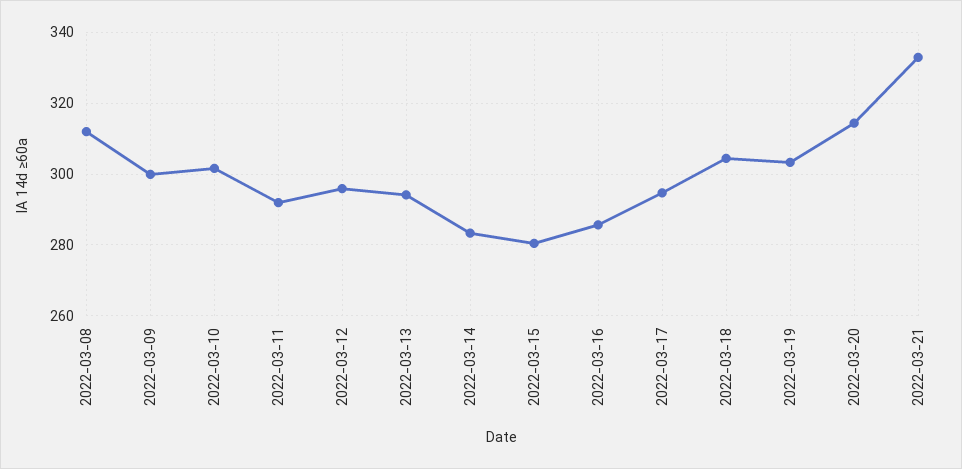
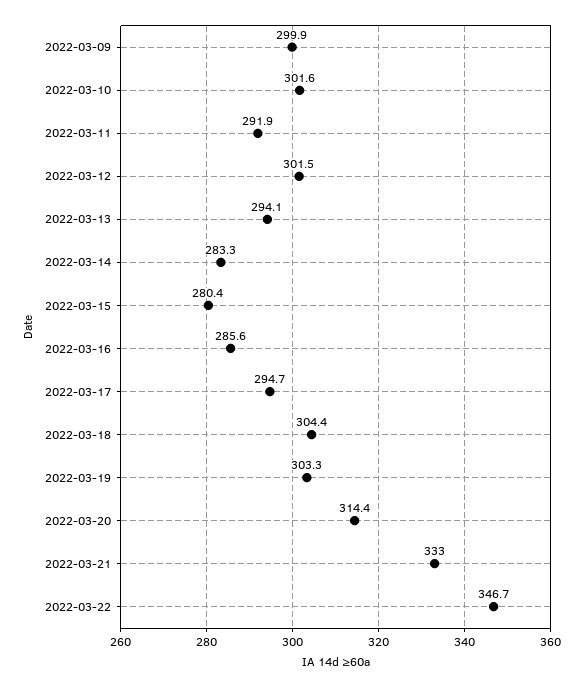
2022-03-08: 312 -> none
2022-03-12: 296 -> 301.5
2022-03-22: none -> 346.7

